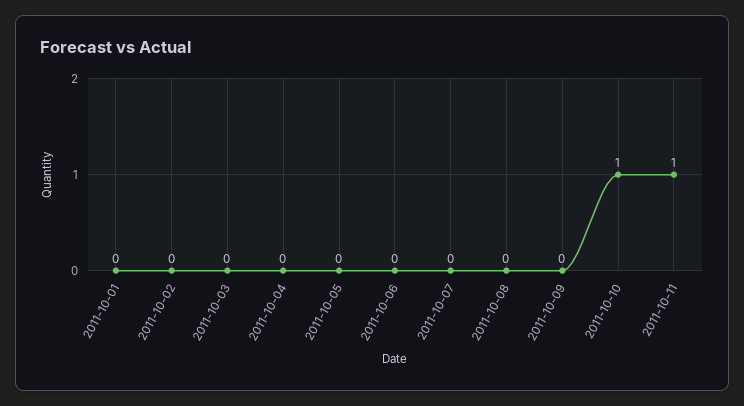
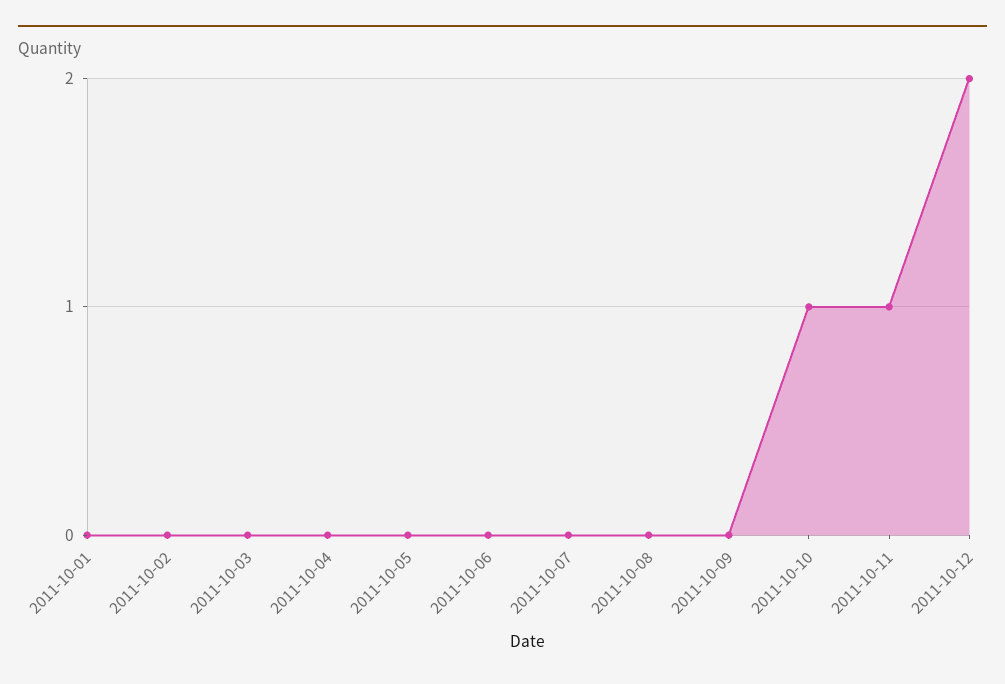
2011-10-12: none -> 2

